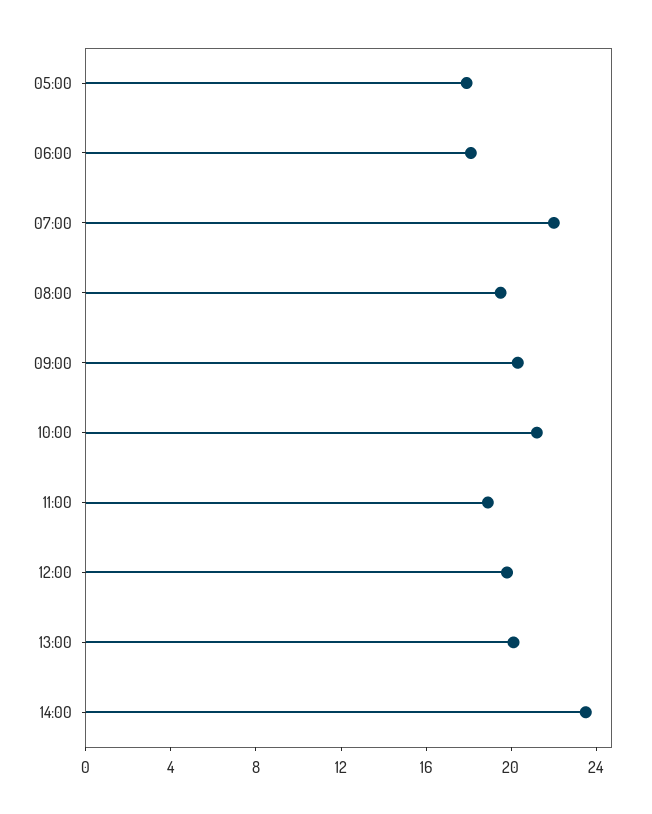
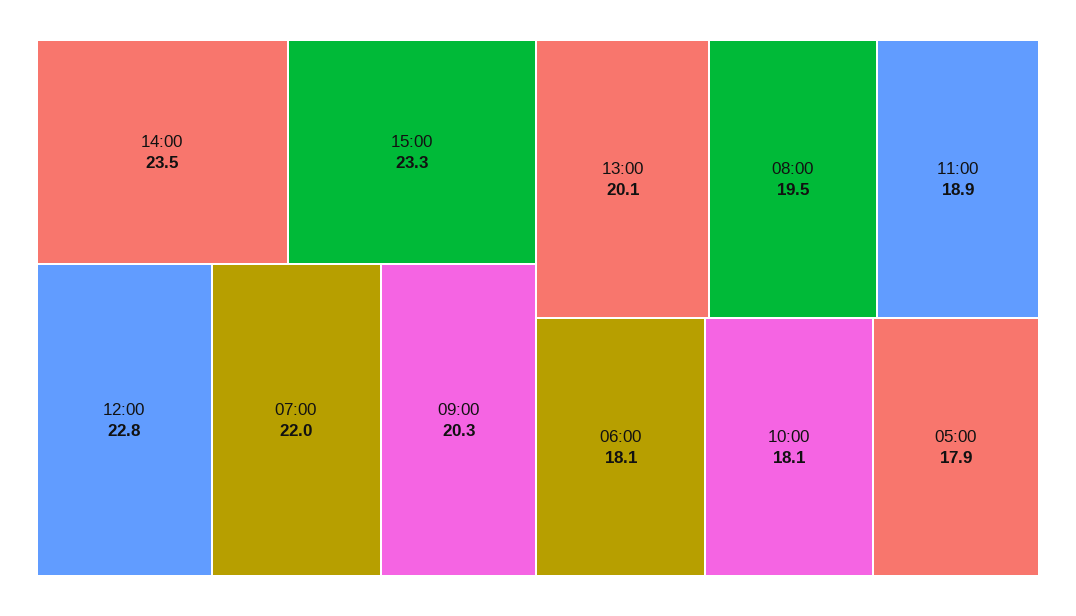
10:00: 21 -> 18.1
12:00: 20 -> 22.8
15:00: none -> 23.3

